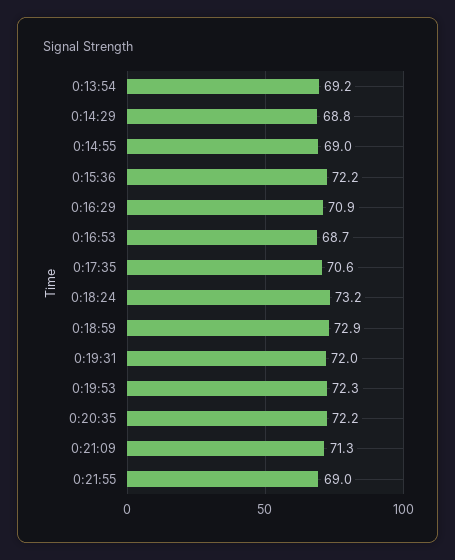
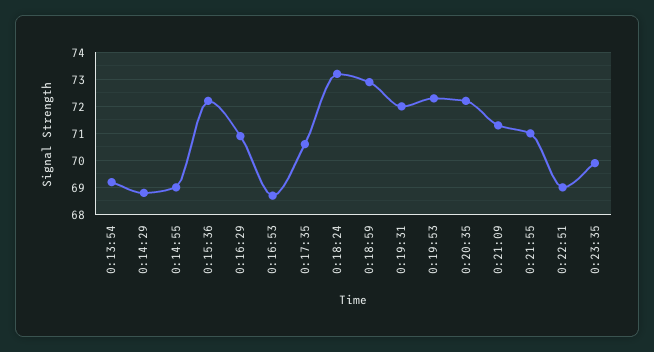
0:21:55: 69 -> 71
0:22:51: none -> 69
0:23:35: none -> 70

